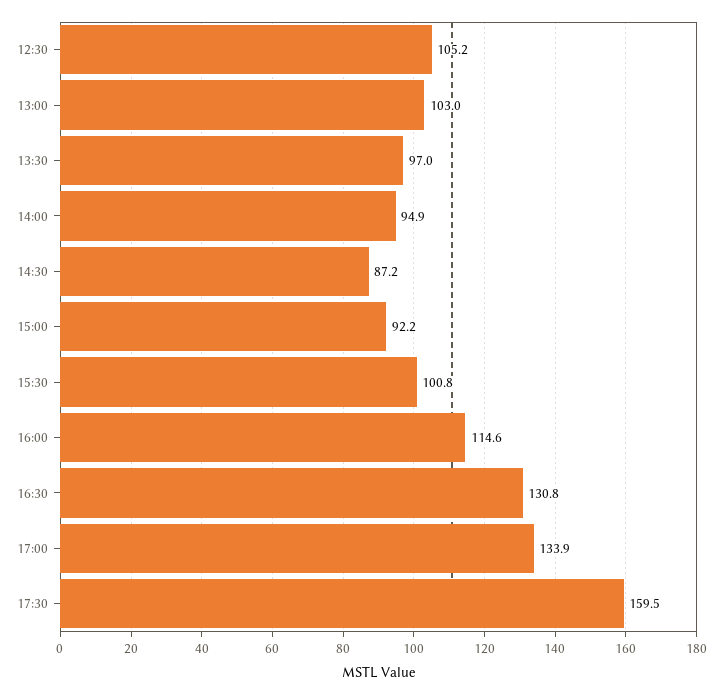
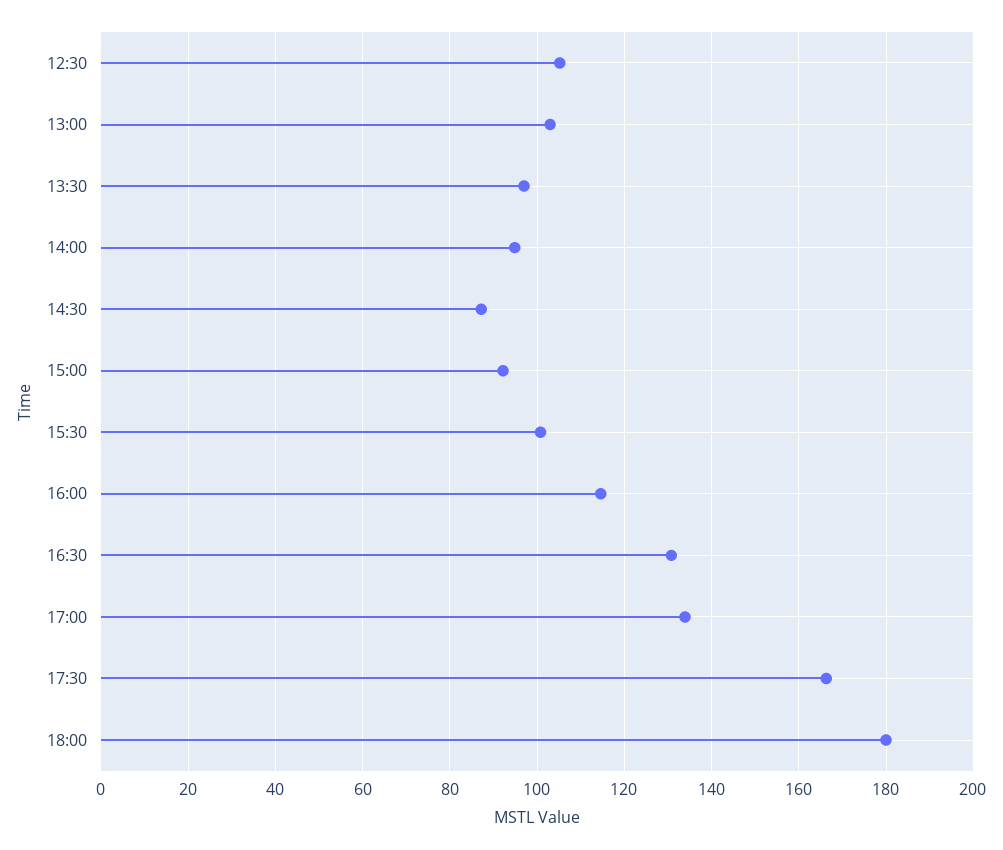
17:30: 159.5 -> 166
18:00: none -> 180

